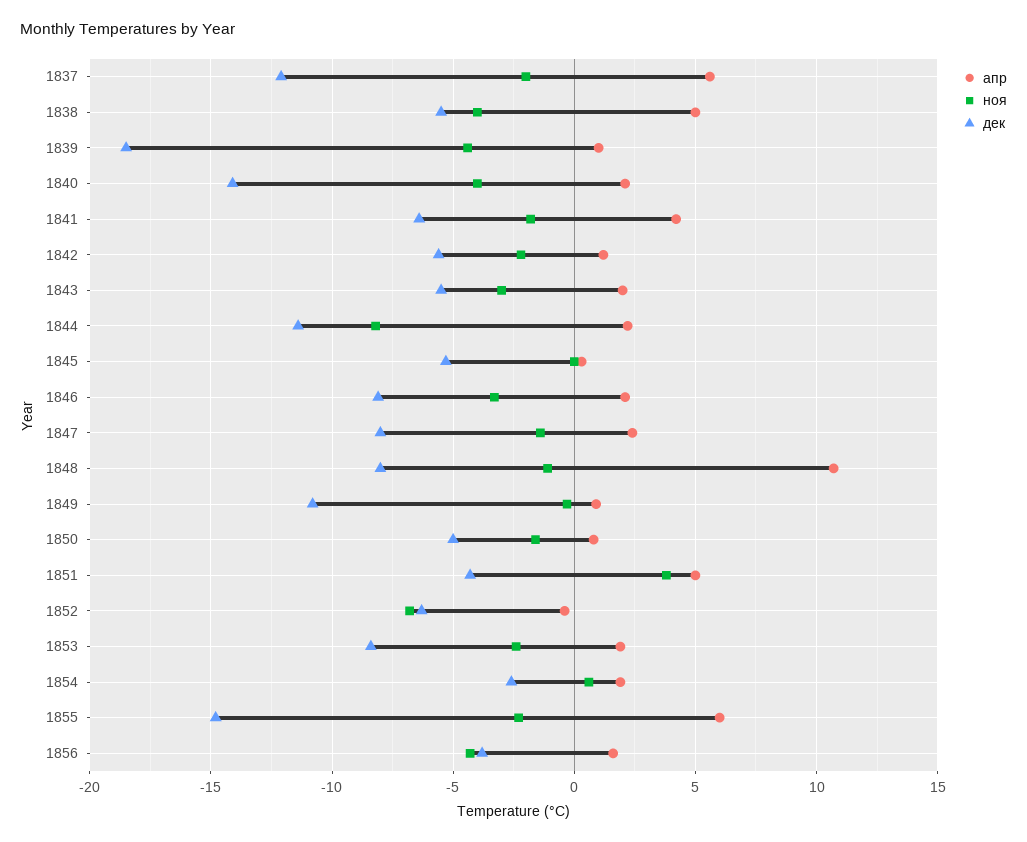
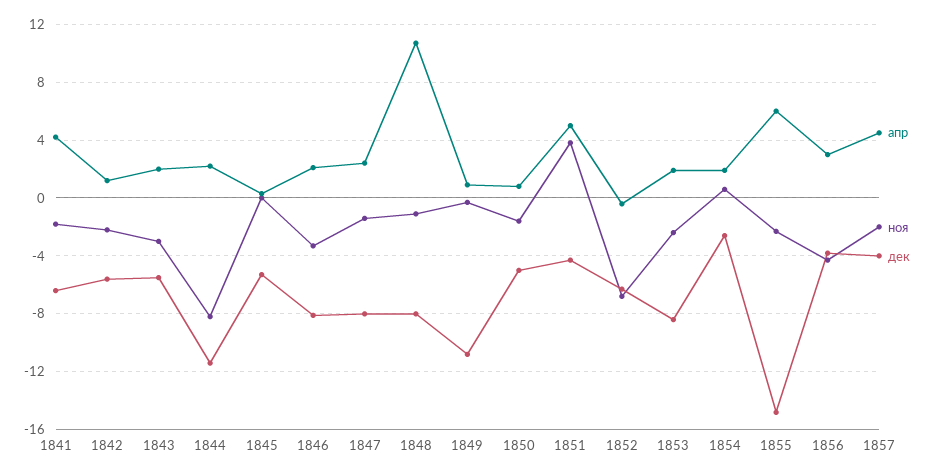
апр, 1837: 5.5 -> none
ноя, 1837: -2 -> none
дек, 1837: -12 -> none
апр, 1838: 5 -> none
ноя, 1838: -4 -> none
дек, 1838: -5.5 -> none
апр, 1839: 1 -> none
ноя, 1839: -4.5 -> none
дек, 1839: -18.5 -> none
апр, 1840: 2 -> none
ноя, 1840: -4 -> none
дек, 1840: -14 -> none
апр, 1856: 1.5 -> 3
апр, 1857: none -> 4.5
ноя, 1857: none -> -2
дек, 1857: none -> -4

